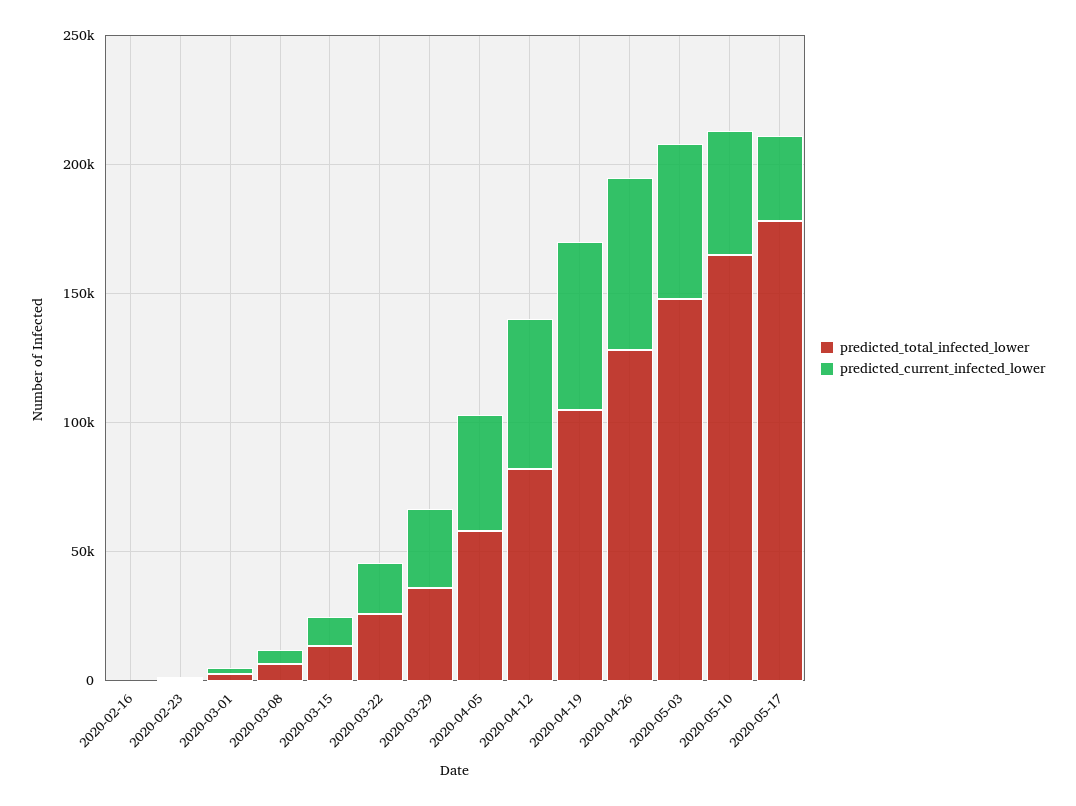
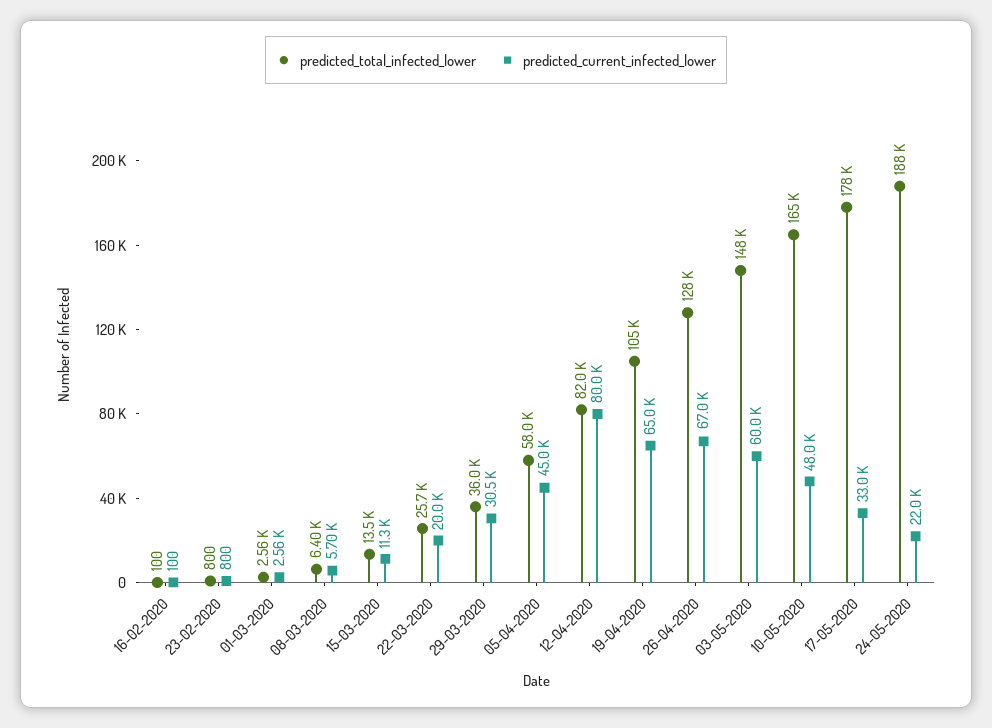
predicted_current_infected_lower, 2020-04-12: 60000 -> 80000
predicted_total_infected_lower, 24-05-2020: none -> 188000
predicted_current_infected_lower, 24-05-2020: none -> 22000

